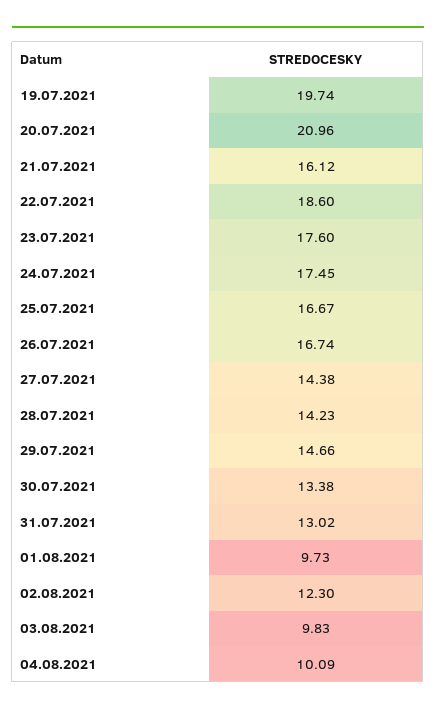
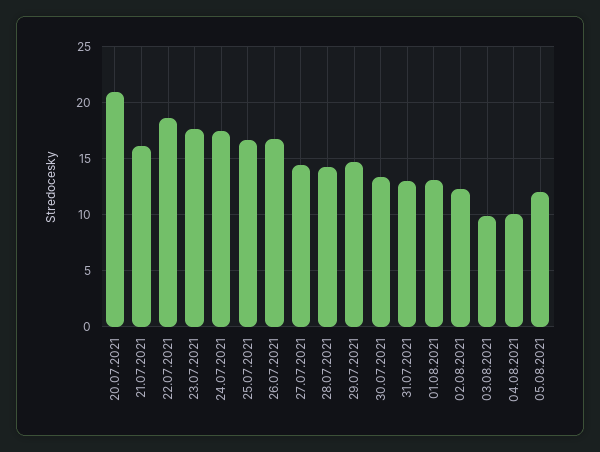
19.07.2021: 19.74 -> none
01.08.2021: 9.73 -> 13
05.08.2021: none -> 12

